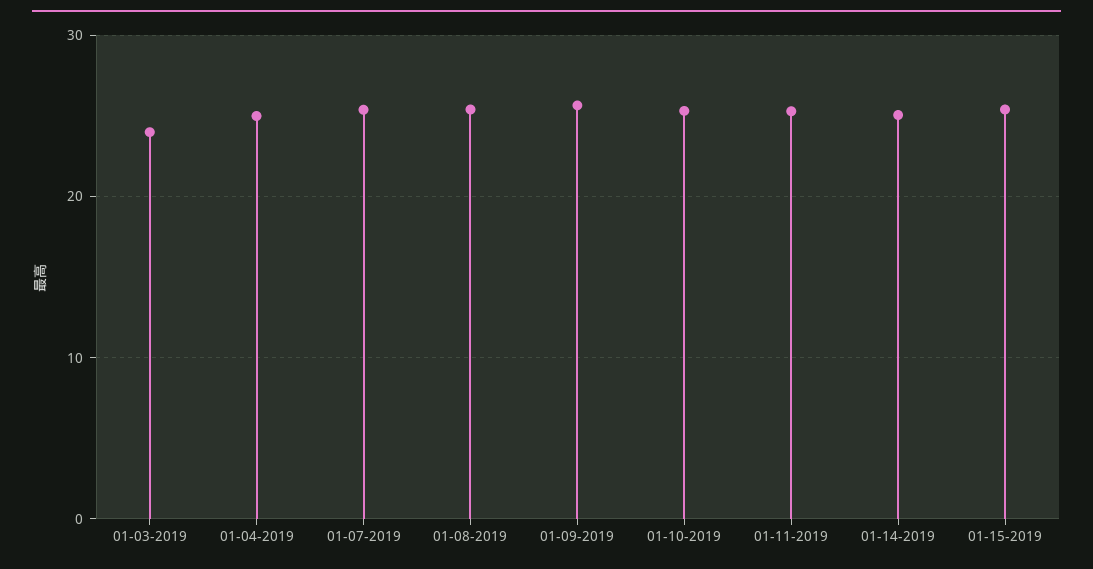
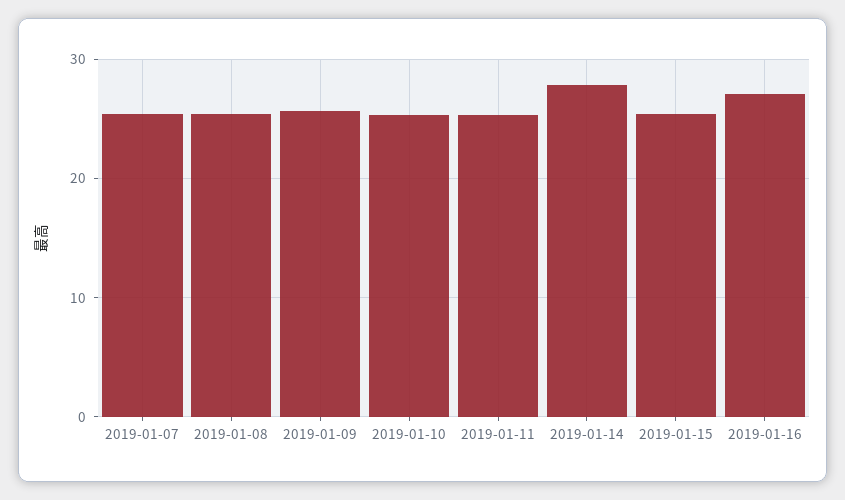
01-03-2019: 24 -> none
01-04-2019: 25 -> none
01-14-2019: 25 -> 28
2019-01-16: none -> 27

